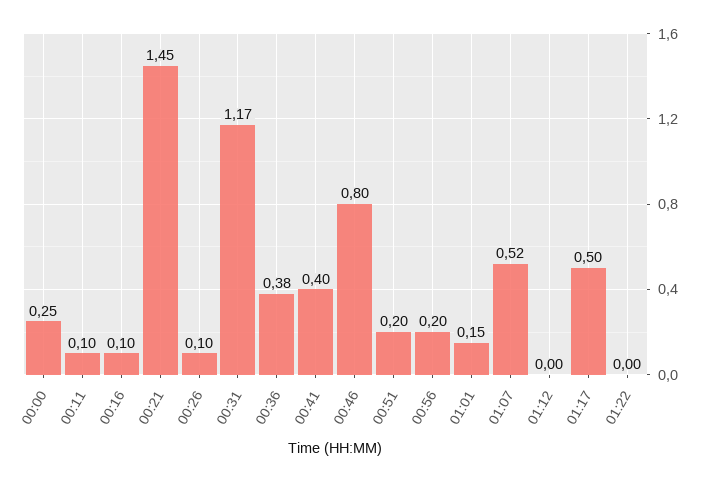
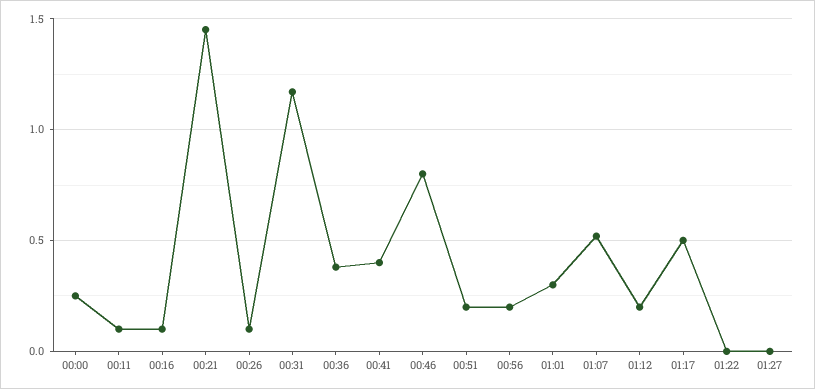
01:01: 0.15 -> 0.3
01:12: 0 -> 0.2
01:27: none -> 0

